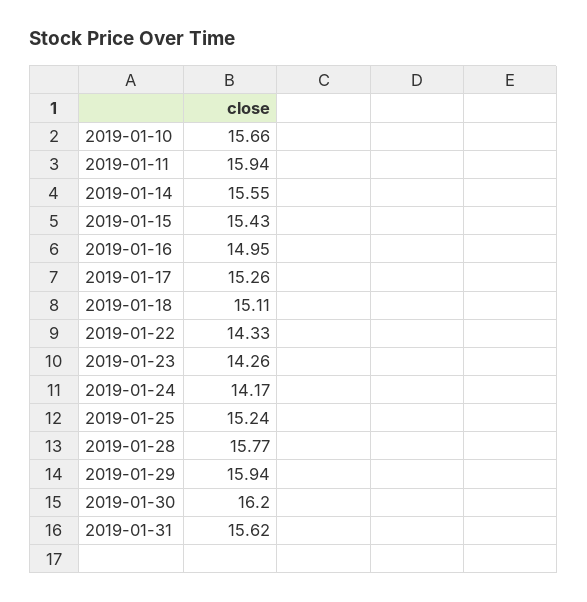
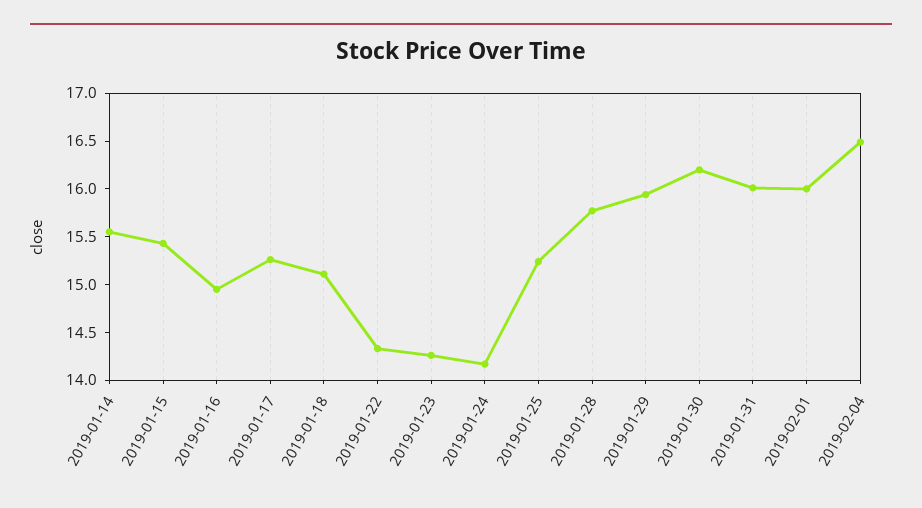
2019-01-10: 15.66 -> none
2019-01-11: 15.94 -> none
2019-01-31: 15.62 -> 16
2019-02-01: none -> 16
2019-02-04: none -> 16.5

